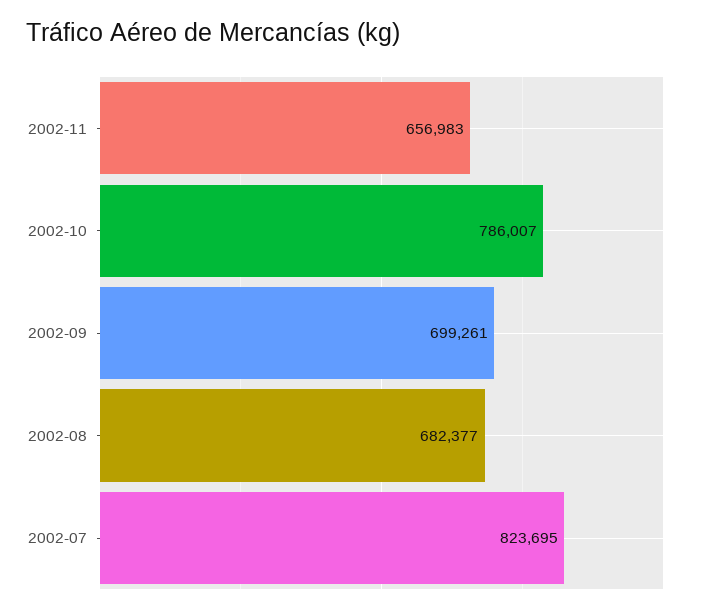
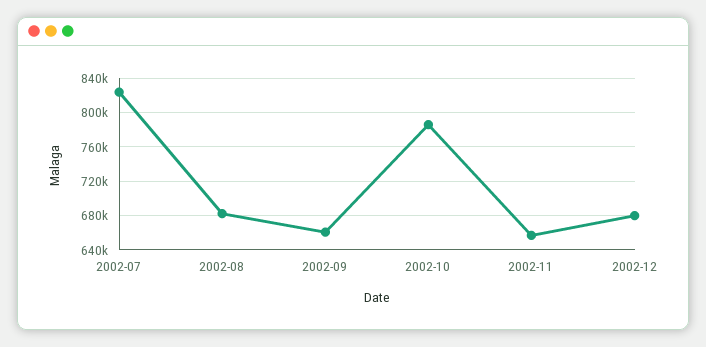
2002-09: 699261 -> 660000
2002-12: none -> 680000

